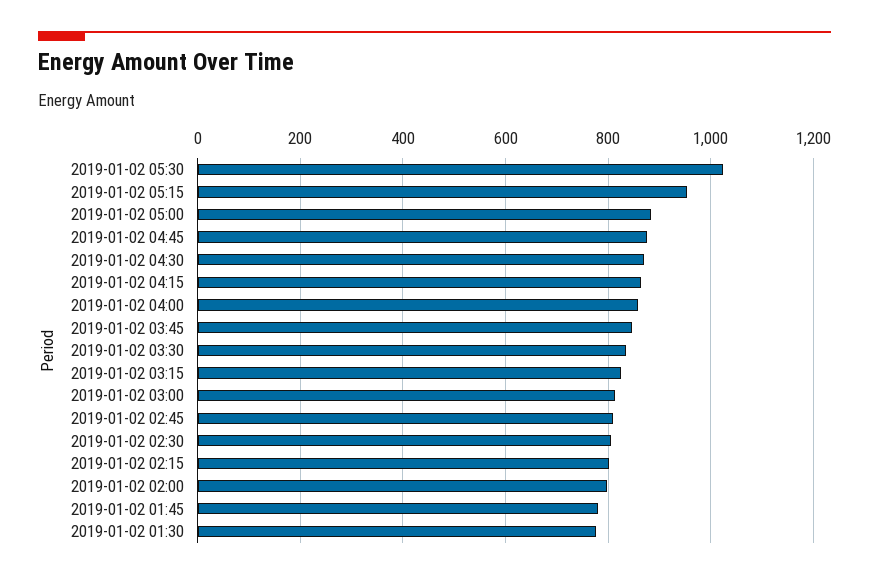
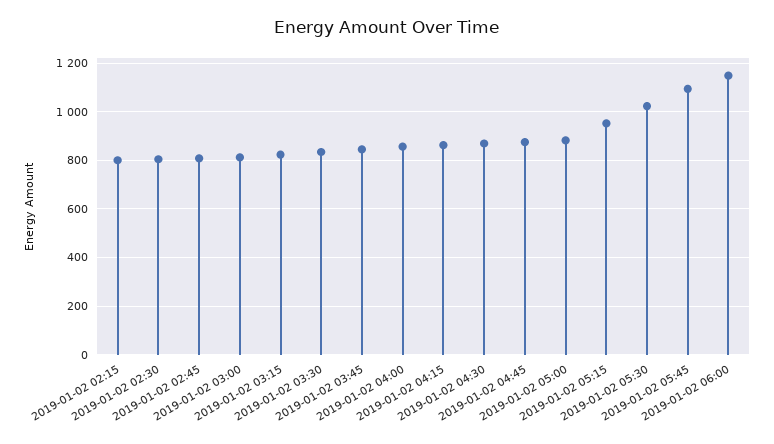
2019-01-02 02:00: 800 -> none
2019-01-02 01:45: 780 -> none
2019-01-02 01:30: 780 -> none
2019-01-02 05:45: none -> 1100
2019-01-02 06:00: none -> 1150

